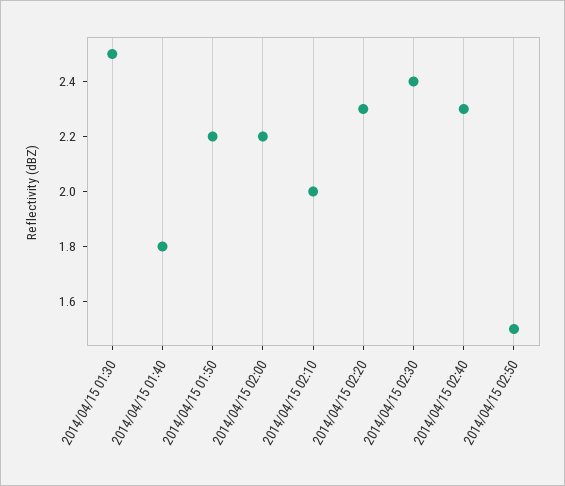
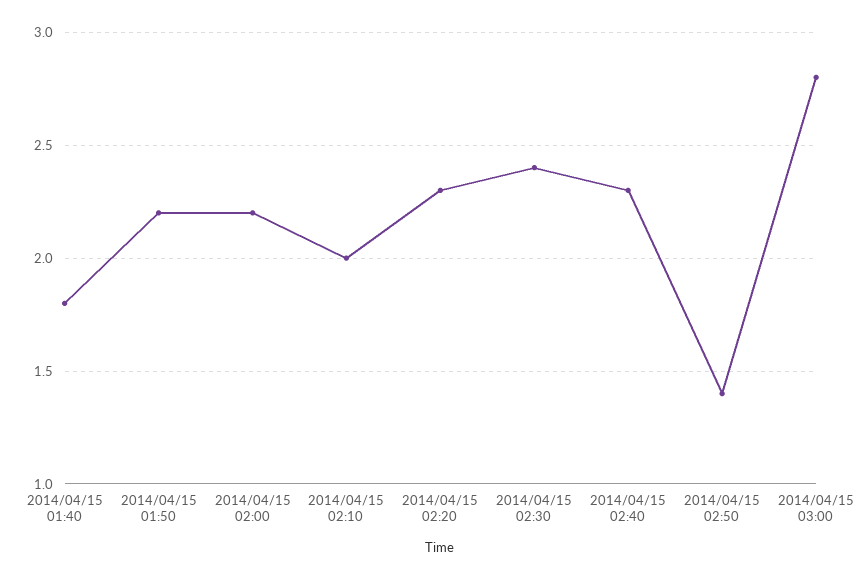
2014/04/15 01:30: 2.5 -> none
2014/04/15 02:50: 1.5 -> 1.4
2014/04/15 03:00: none -> 2.8

